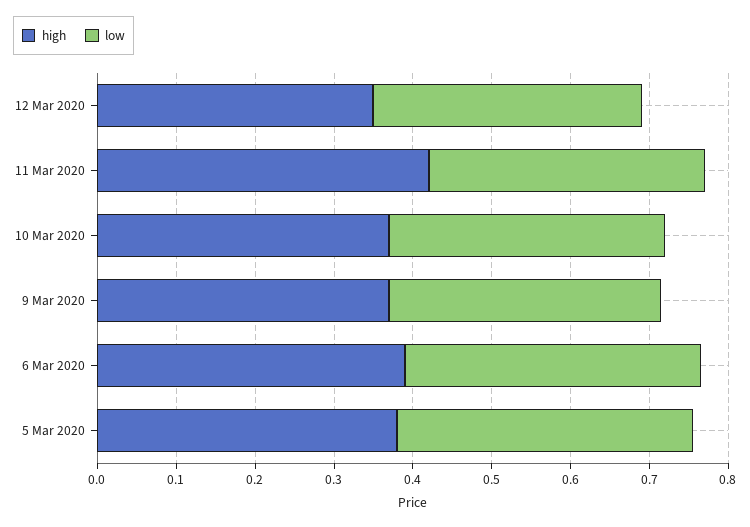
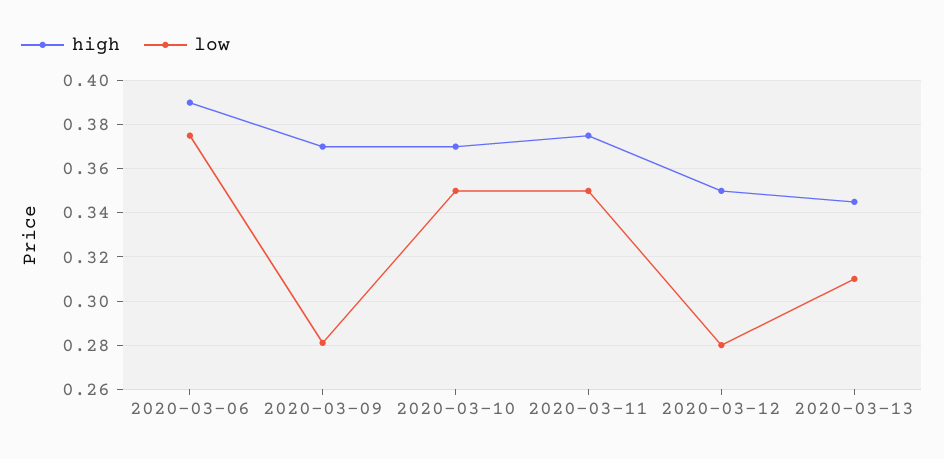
low, 12 Mar 2020: 0.34 -> 0.28
high, 11 Mar 2020: 0.42 -> 0.375
low, 9 Mar 2020: 0.34 -> 0.28
high, 5 Mar 2020: 0.38 -> none
low, 5 Mar 2020: 0.38 -> none
high, 2020-03-13: none -> 0.345
low, 2020-03-13: none -> 0.31

